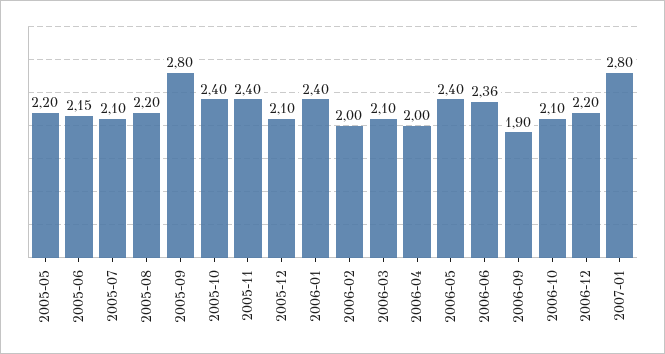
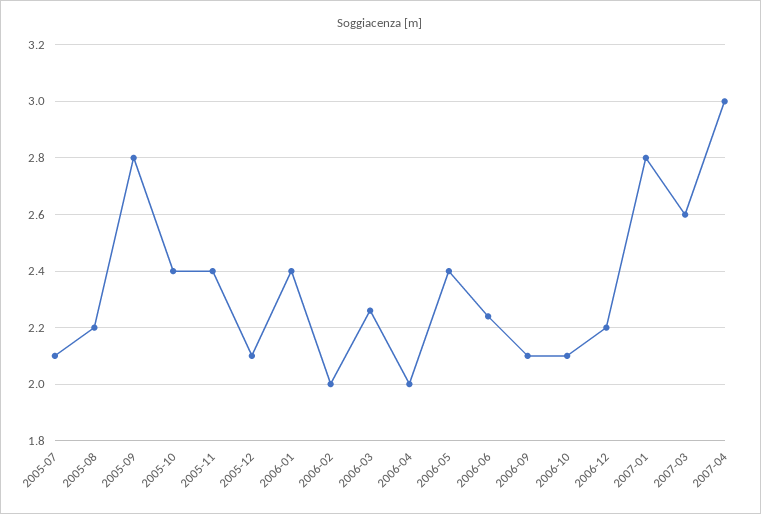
2005-05: 2.2 -> none
2005-06: 2.15 -> none
2006-03: 2.1 -> 2.25
2006-06: 2.36 -> 2.25
2006-09: 1.9 -> 2.1
2007-03: none -> 2.6
2007-04: none -> 3

